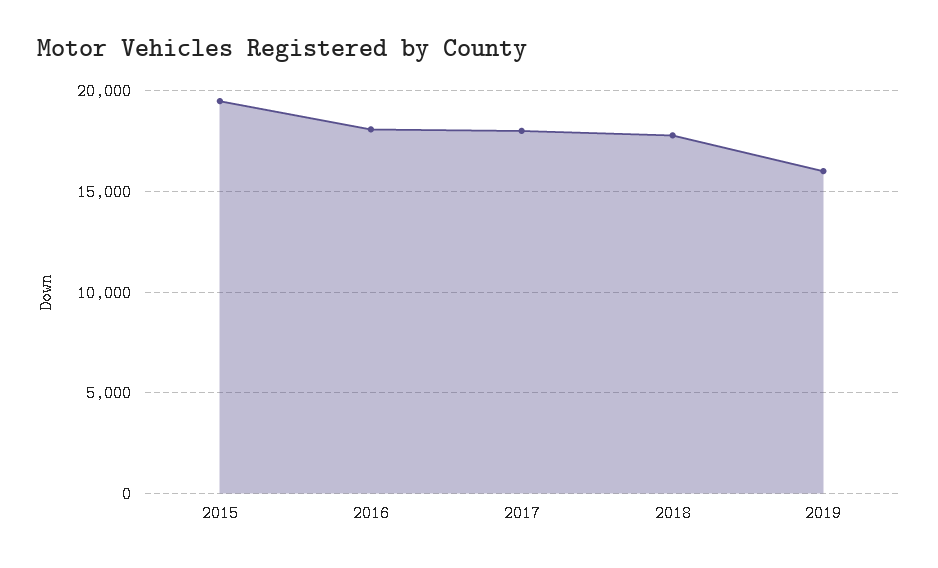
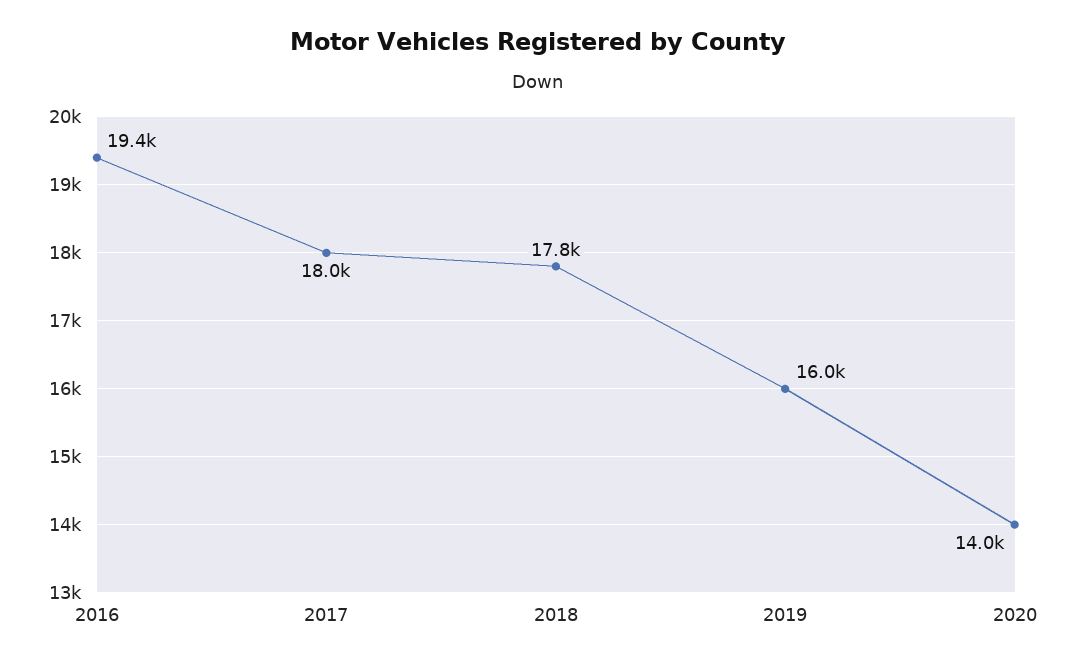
2015: 19500 -> none
2016: 18000 -> 19400
2020: none -> 14000

